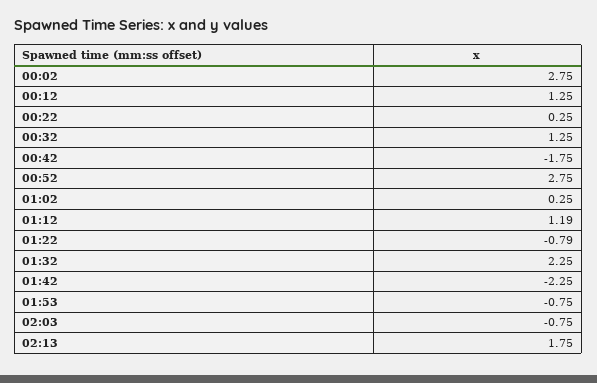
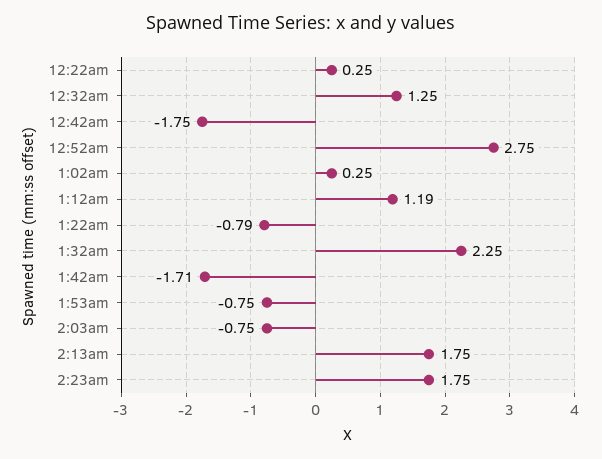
00:02: 2.75 -> none
00:12: 1.25 -> none
01:42: -2.25 -> -1.71
2:23am: none -> 1.75

